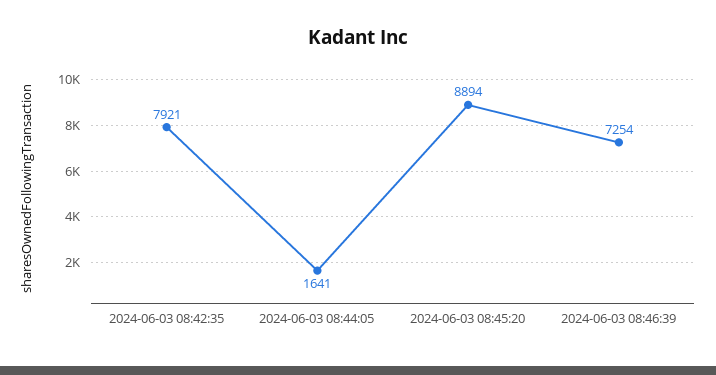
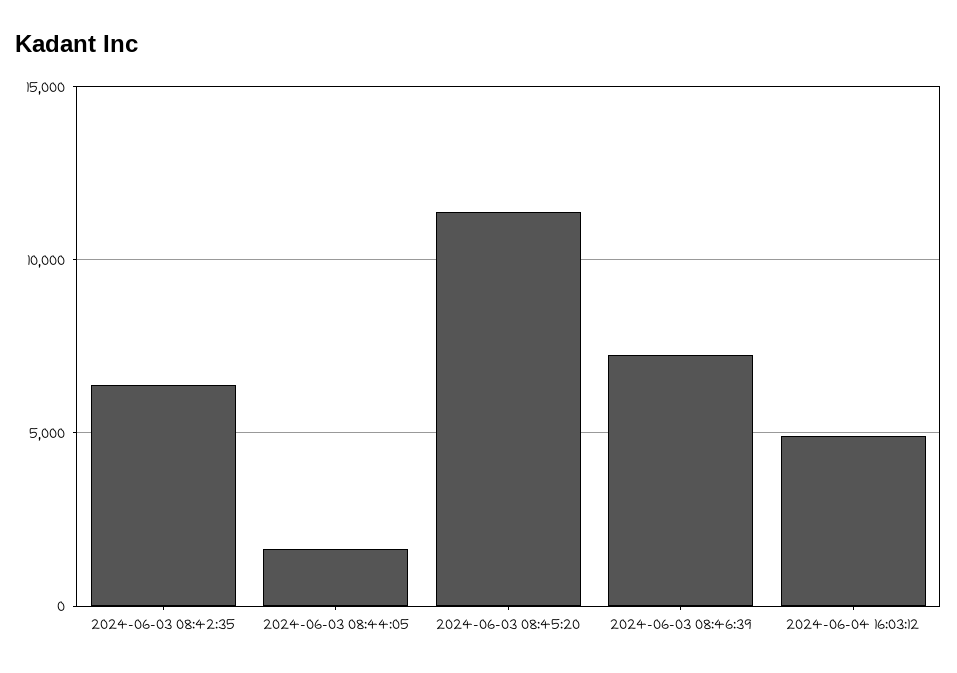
2024-06-03 08:42:35: 7921 -> 6500
2024-06-03 08:45:20: 8894 -> 11500
2024-06-04 16:03:12: none -> 5000

